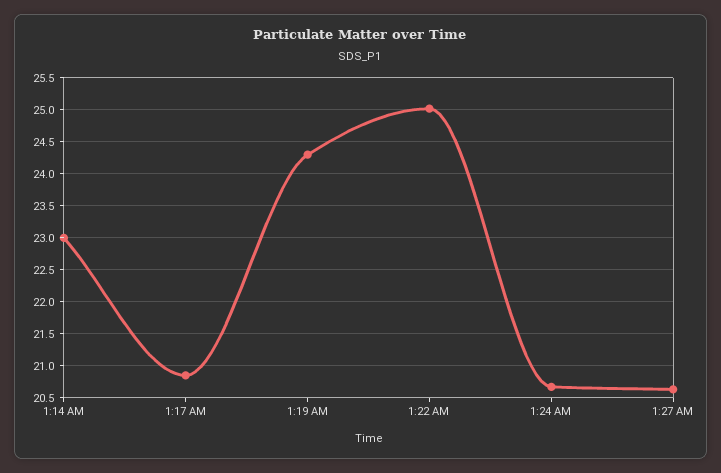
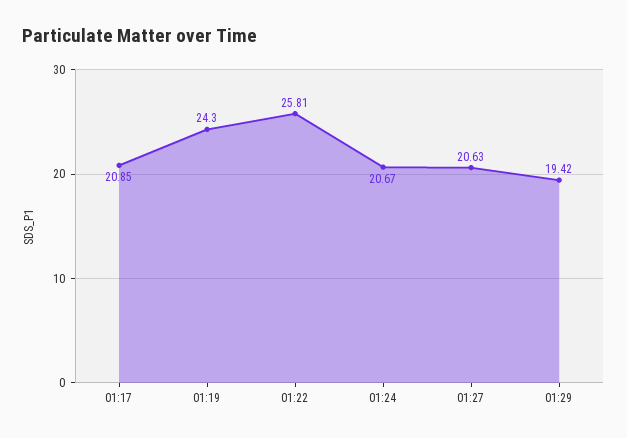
1:14 AM: 23 -> none
1:22 AM: 25 -> 25.81
01:29: none -> 19.42

